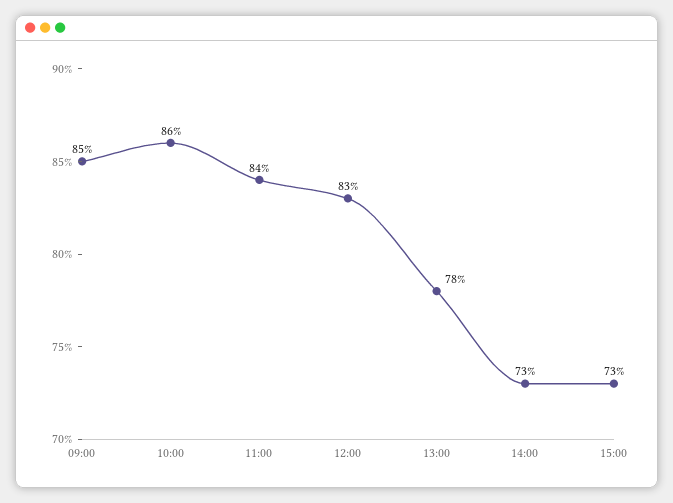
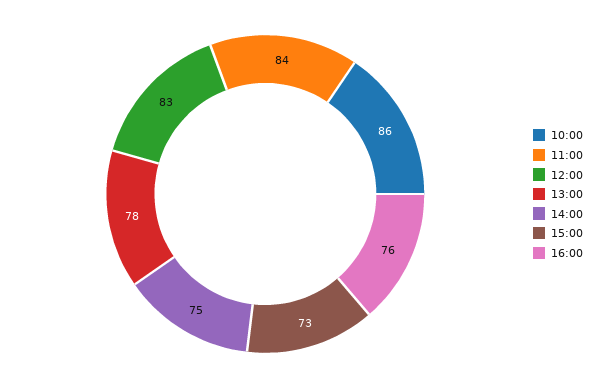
09:00: 85 -> none
14:00: 73 -> 75
16:00: none -> 76

